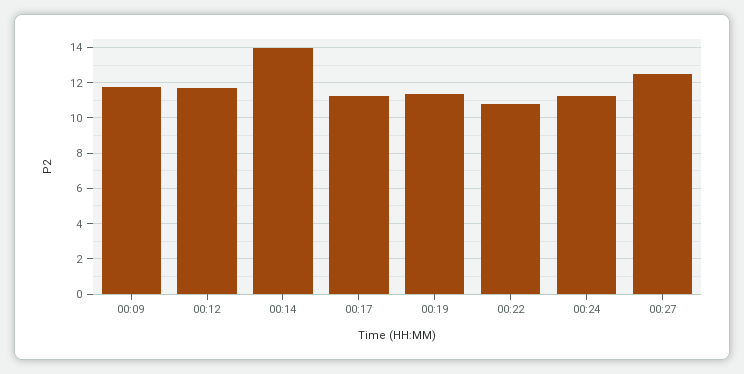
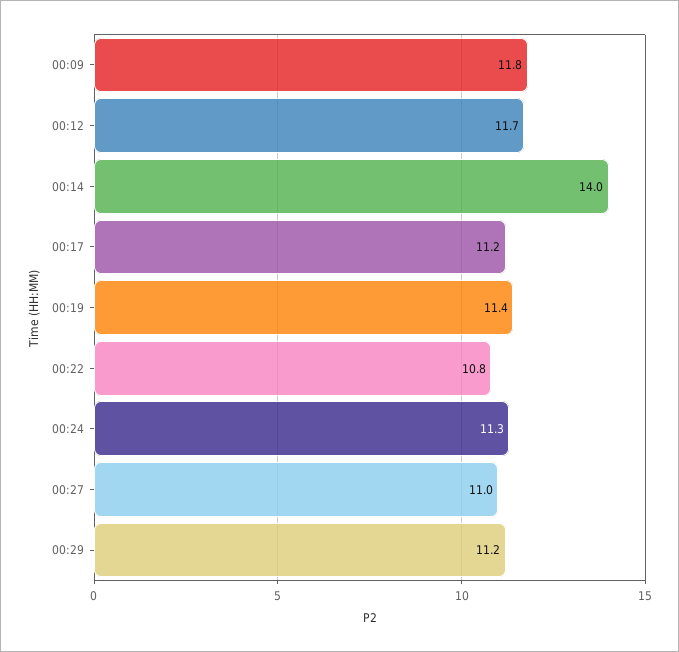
00:27: 12.5 -> 11
00:29: none -> 11.2

